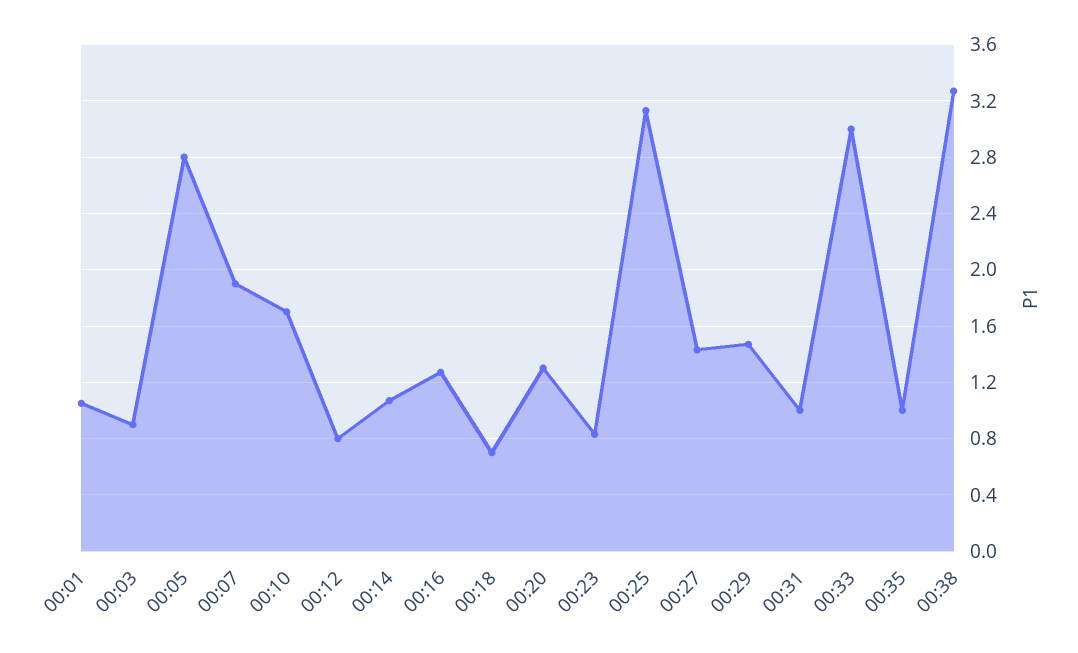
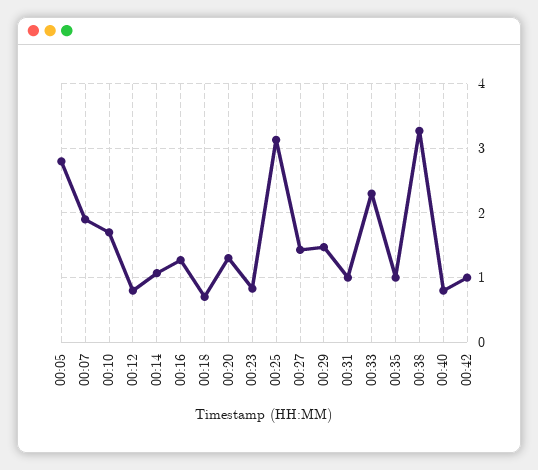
00:01: 1.05 -> none
00:03: 0.9 -> none
00:33: 3 -> 2.3
00:40: none -> 0.8
00:42: none -> 1

